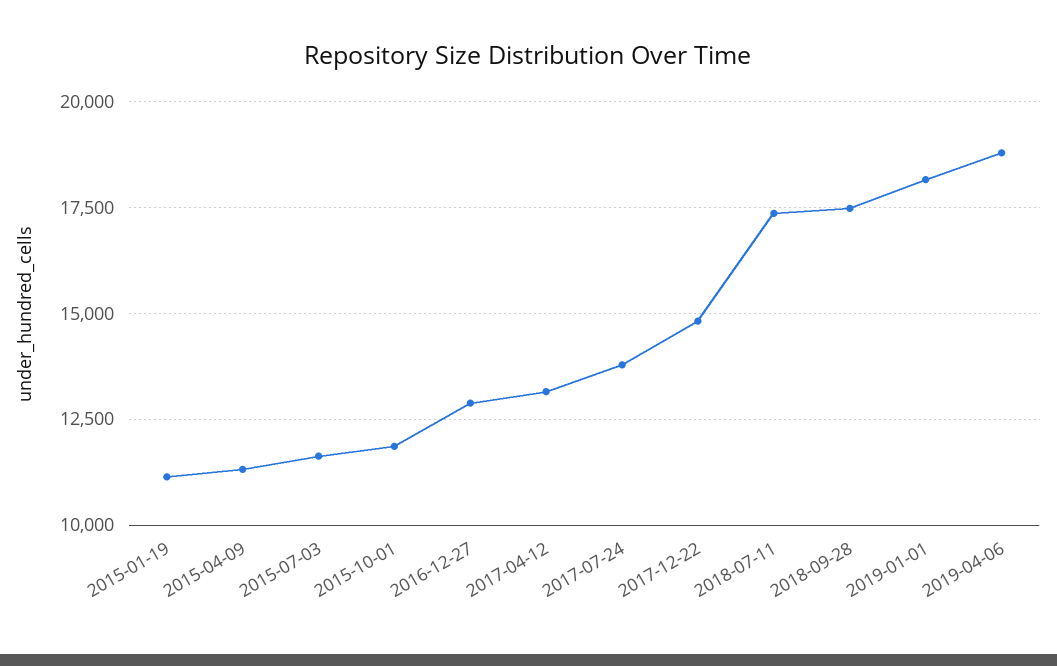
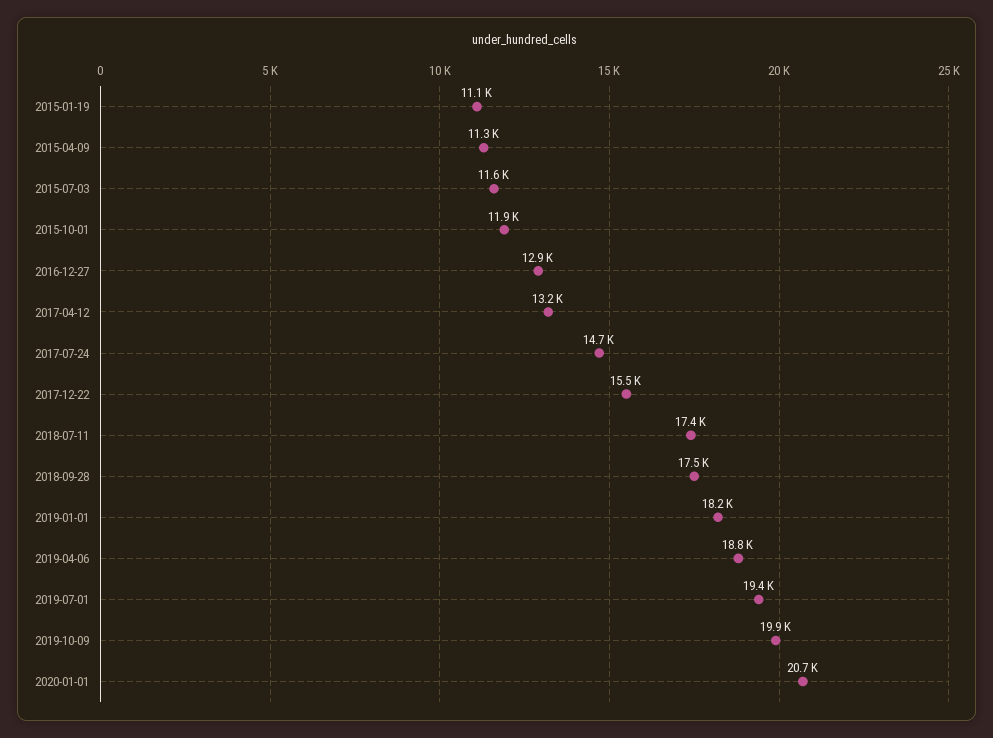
2017-07-24: 13750 -> 14700
2017-12-22: 14750 -> 15500
2019-07-01: none -> 19400
2019-10-09: none -> 19900
2020-01-01: none -> 20700

